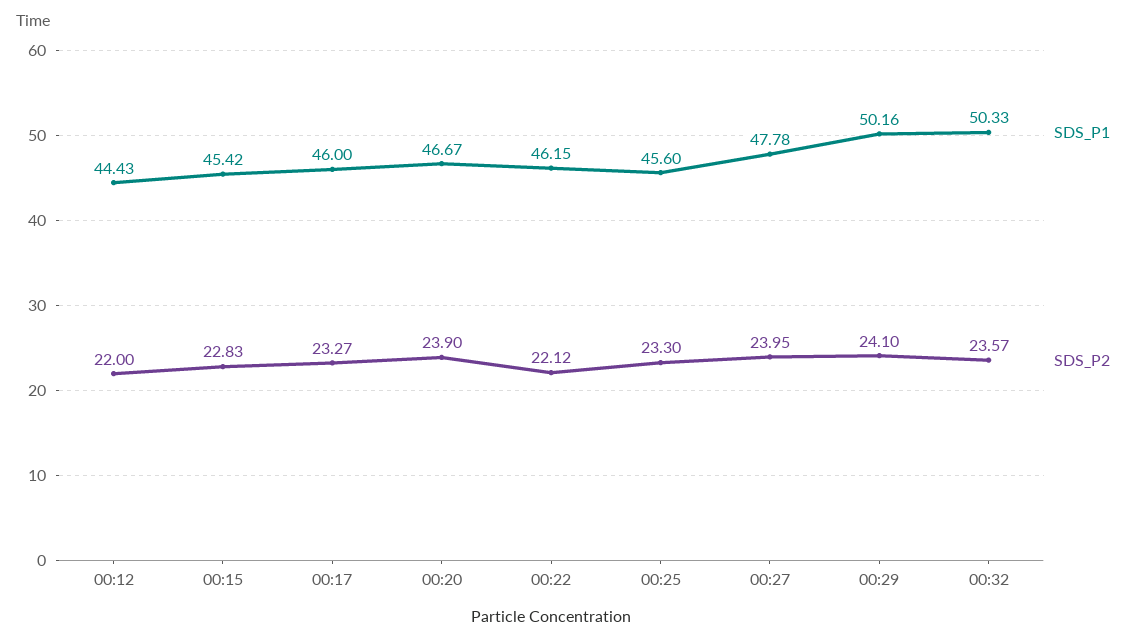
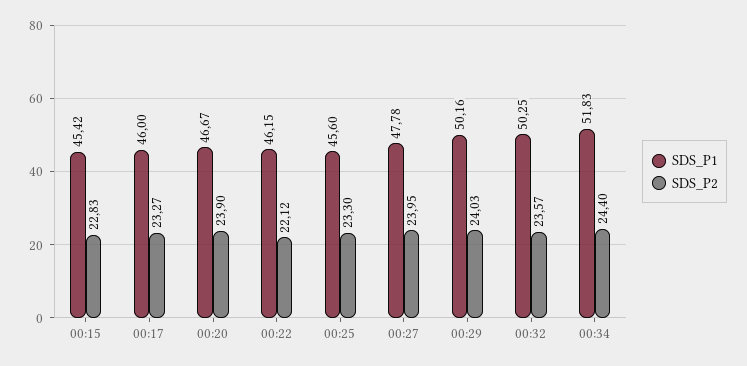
SDS_P1, 00:12: 44.43 -> none
SDS_P2, 00:12: 22 -> none
SDS_P2, 00:29: 24.1 -> 24.03
SDS_P1, 00:32: 50.33 -> 50.25
SDS_P1, 00:34: none -> 51.83
SDS_P2, 00:34: none -> 24.4

